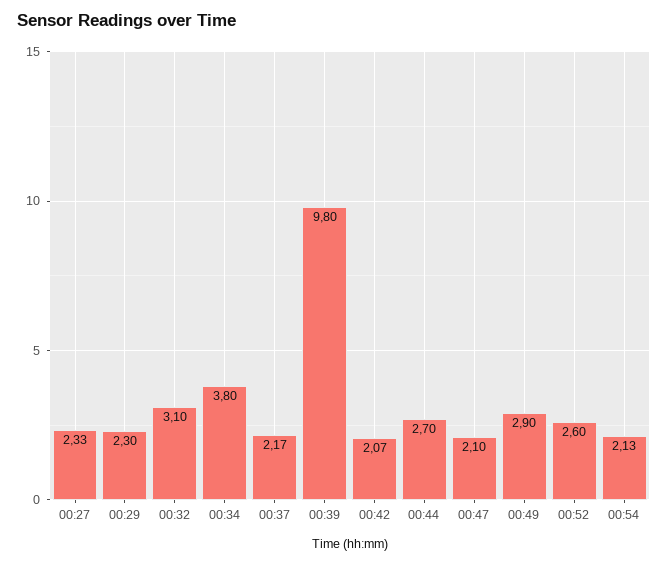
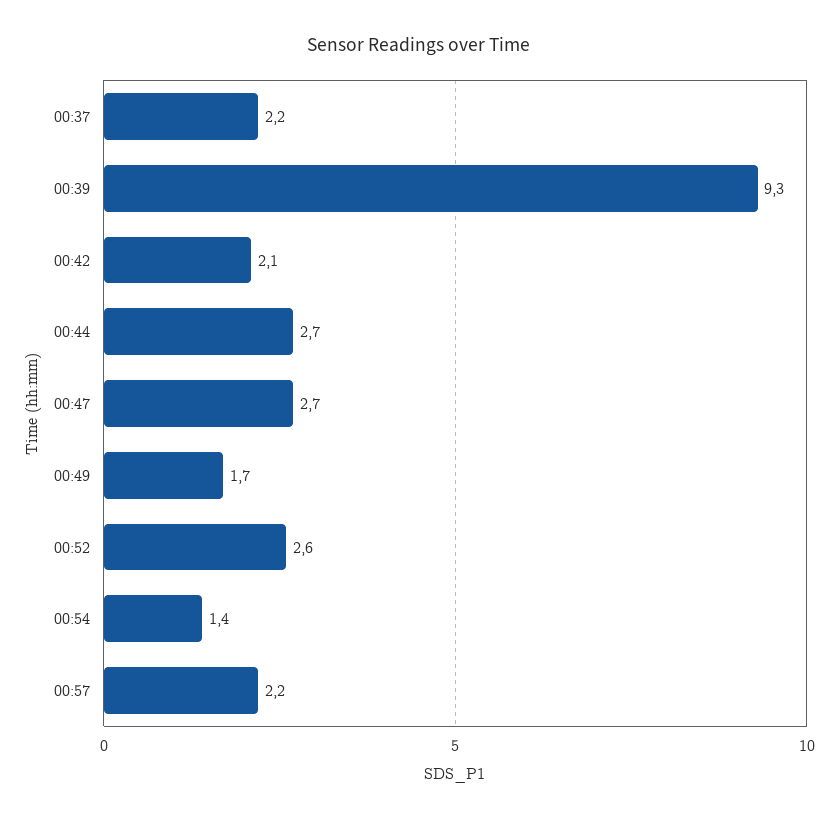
00:27: 2.33 -> none
00:29: 2.3 -> none
00:32: 3.1 -> none
00:34: 3.8 -> none
00:39: 9.8 -> 9.3
00:47: 2.1 -> 2.7
00:49: 2.9 -> 1.7
00:54: 2.13 -> 1.4
00:57: none -> 2.2

